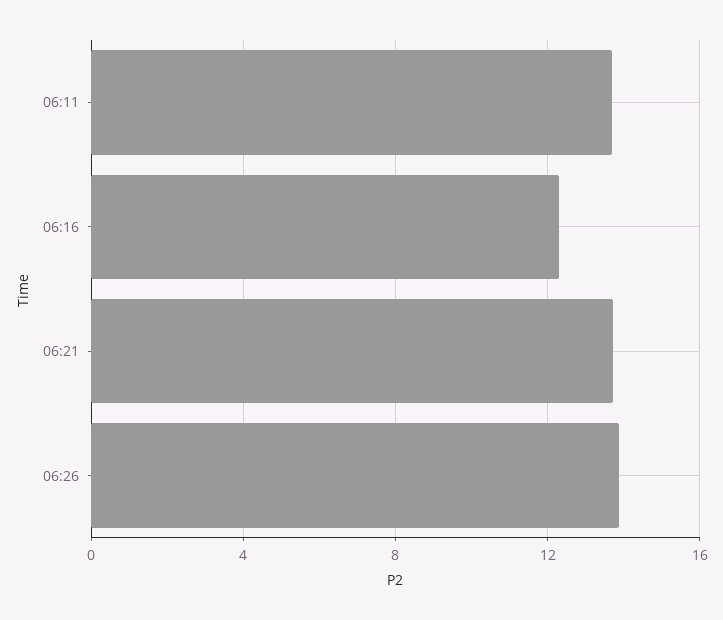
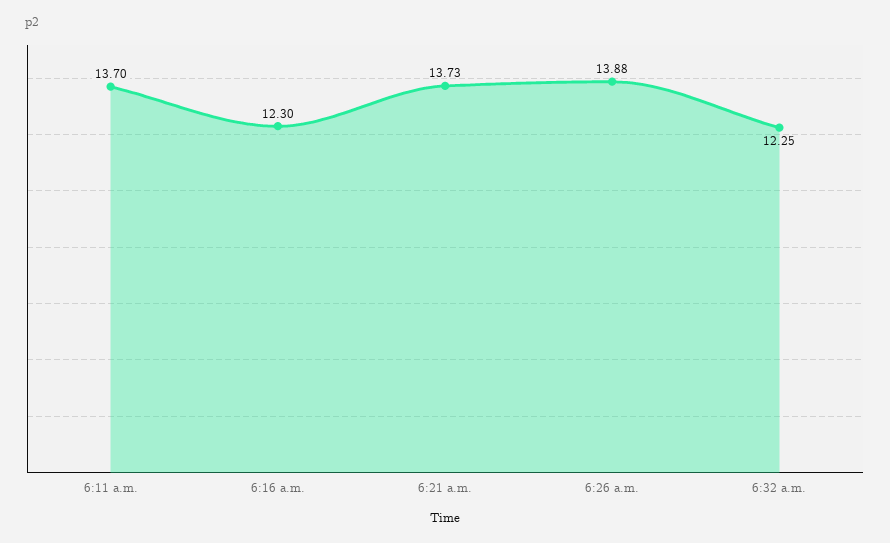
6:32 a.m.: none -> 12.25

